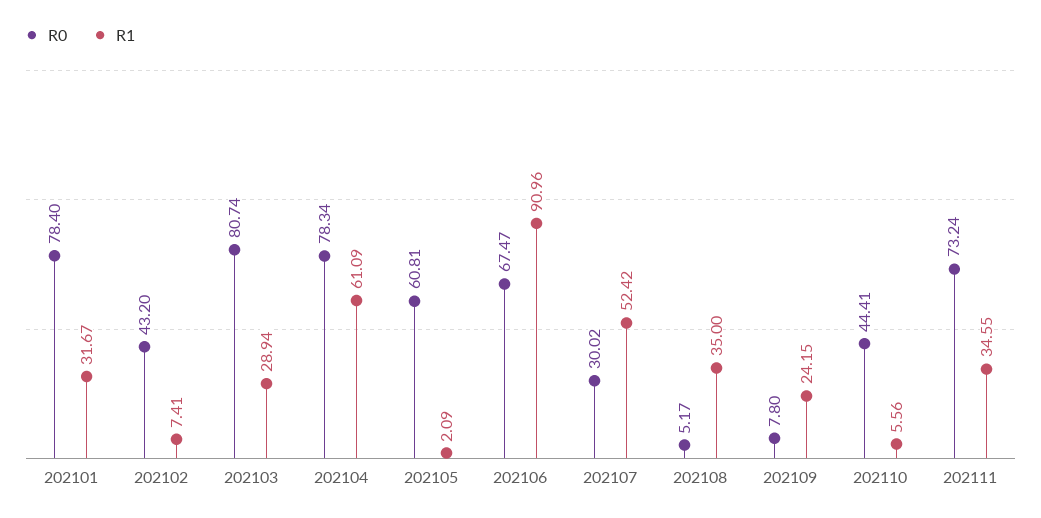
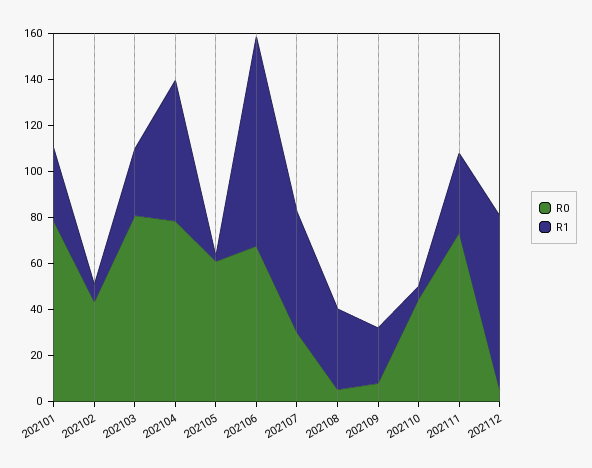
R0, 202112: none -> 5
R1, 202112: none -> 75

